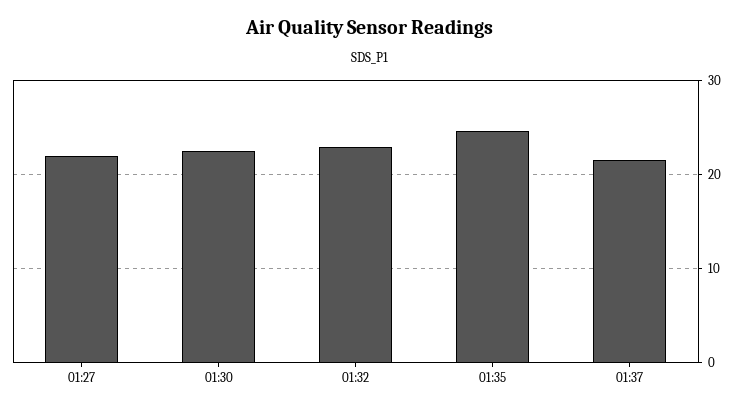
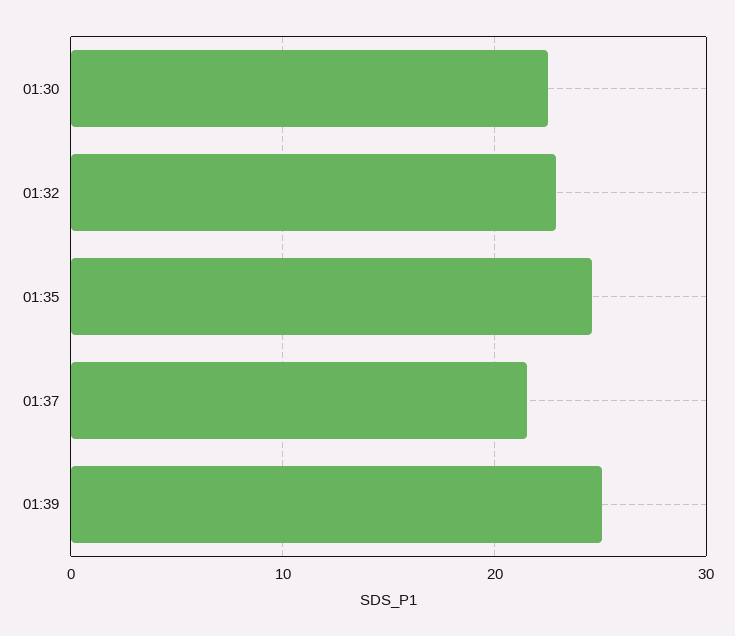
01:27: 22 -> none
01:39: none -> 25

